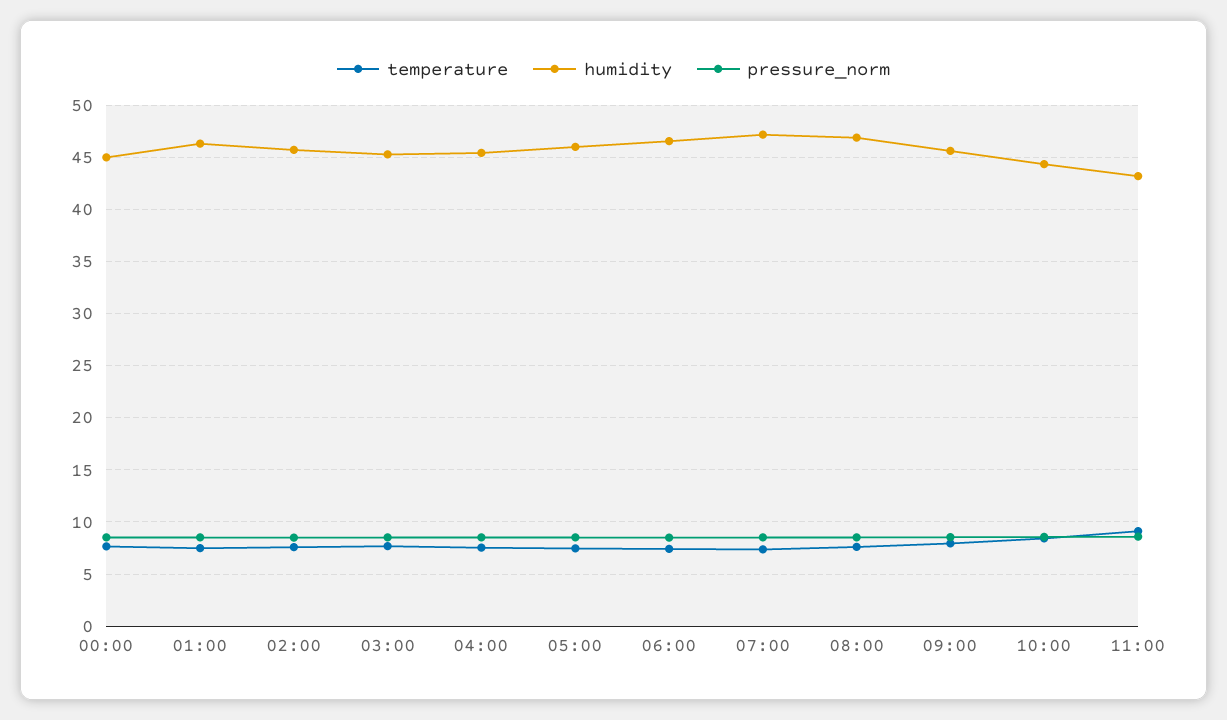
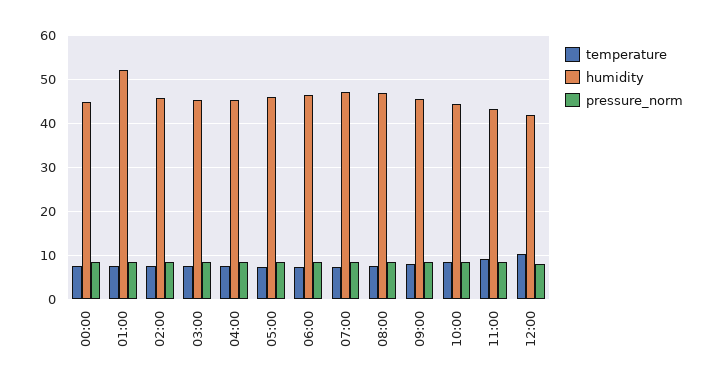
humidity, 01:00: 46 -> 52
temperature, 12:00: none -> 10
humidity, 12:00: none -> 42
pressure_norm, 12:00: none -> 8

